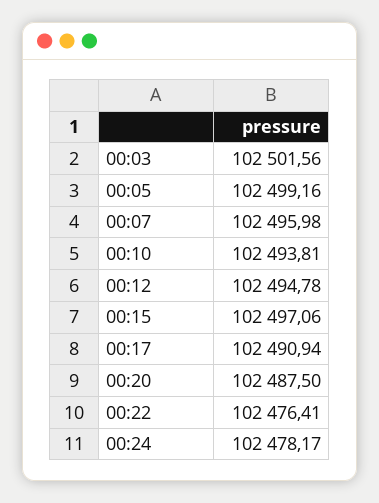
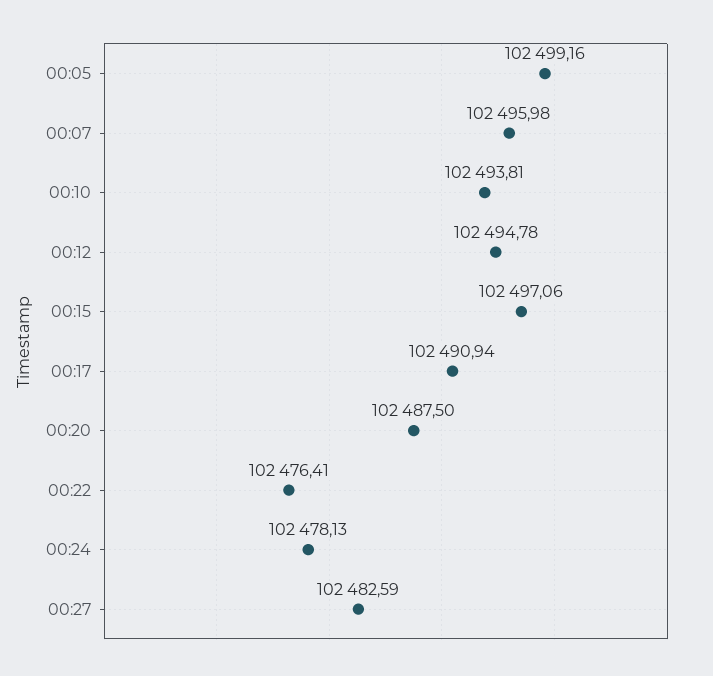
00:03: 102501.56 -> none
00:24: 102478.17 -> 102478.13
00:27: none -> 102482.59

